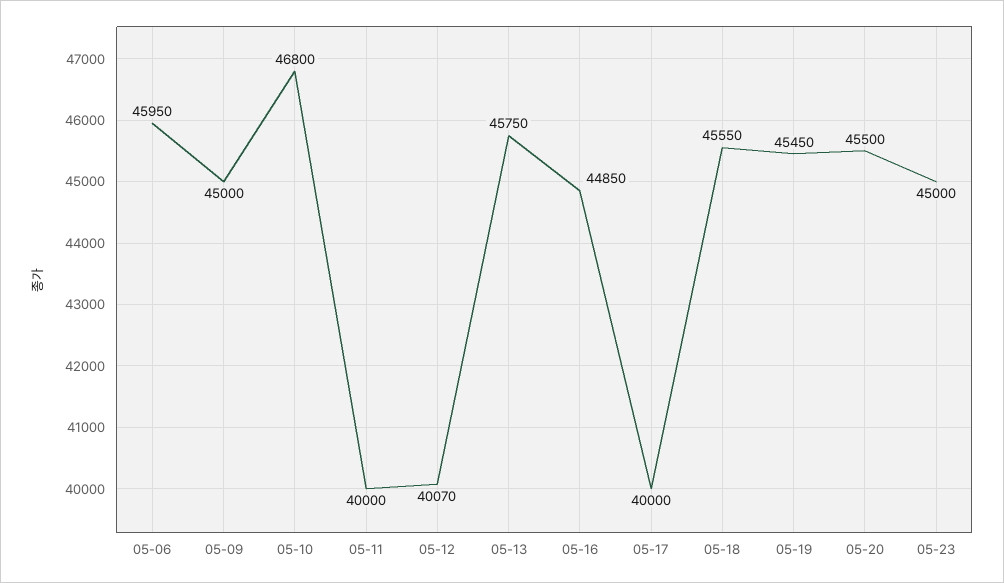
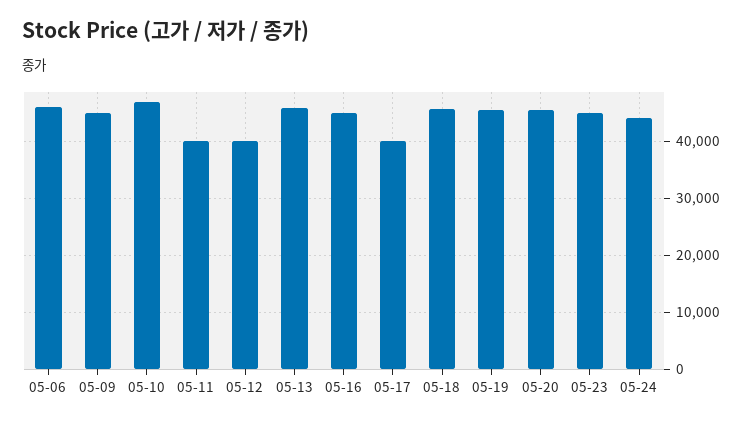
05-24: none -> 44000

